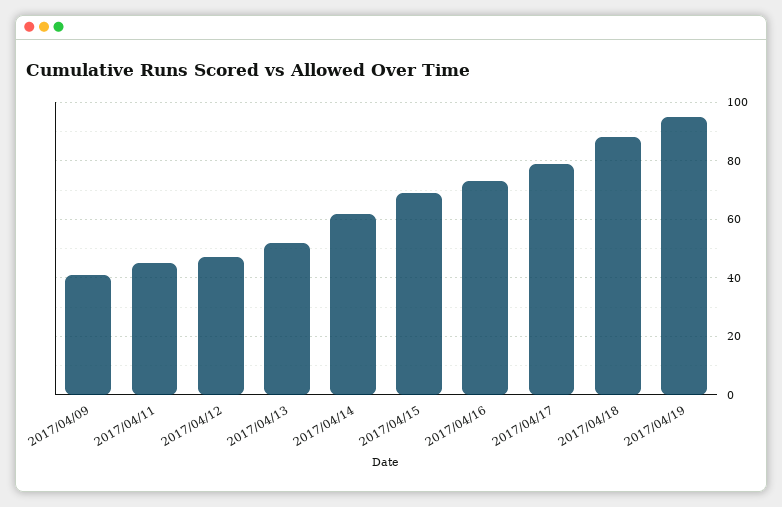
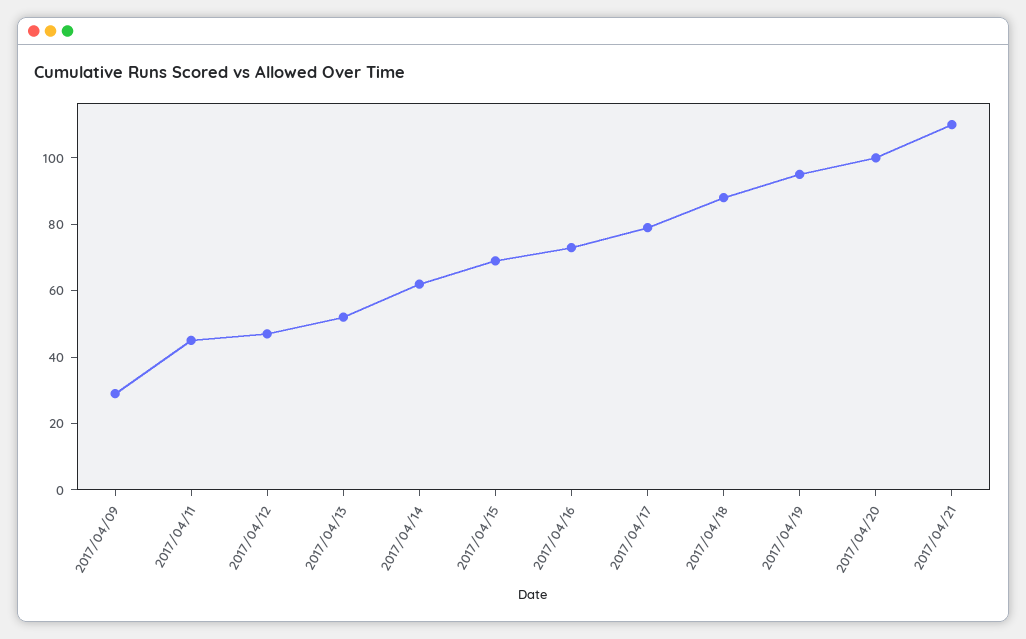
2017/04/09: 40 -> 30
2017/04/20: none -> 100
2017/04/21: none -> 110

